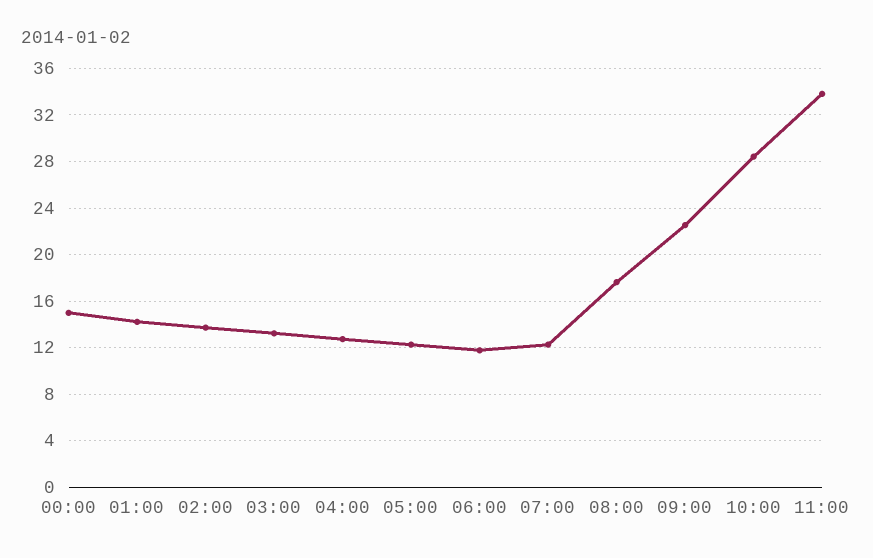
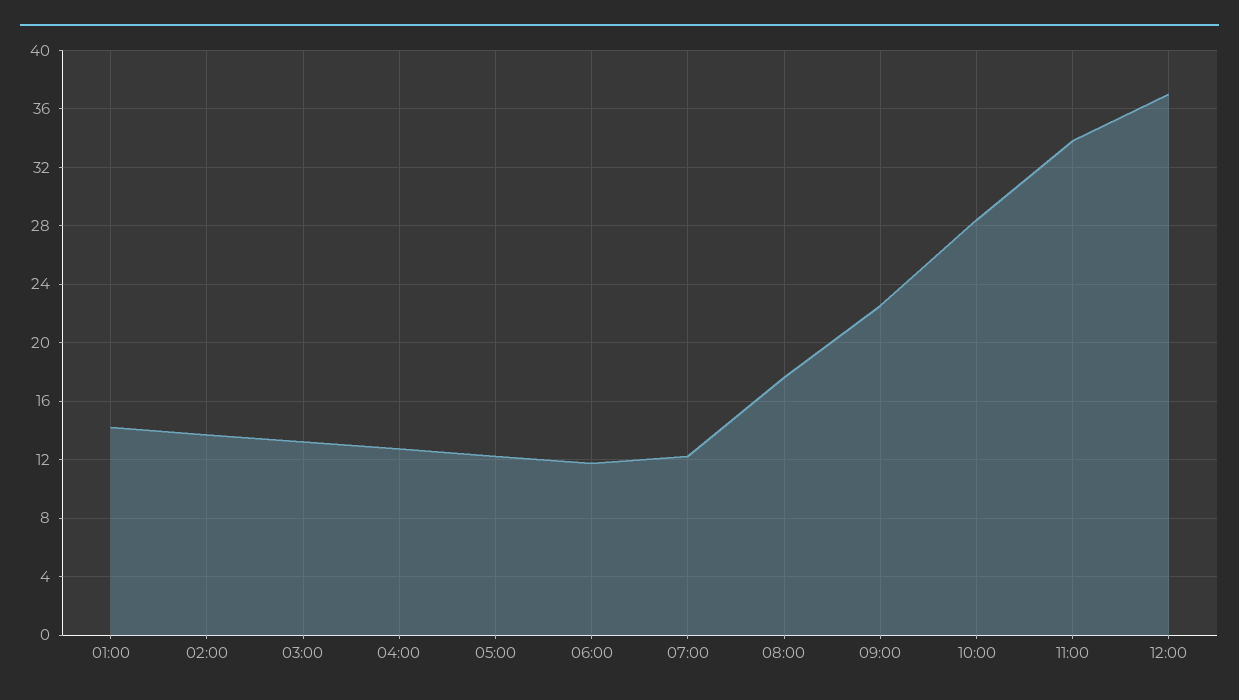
00:00: 15 -> none
12:00: none -> 37

